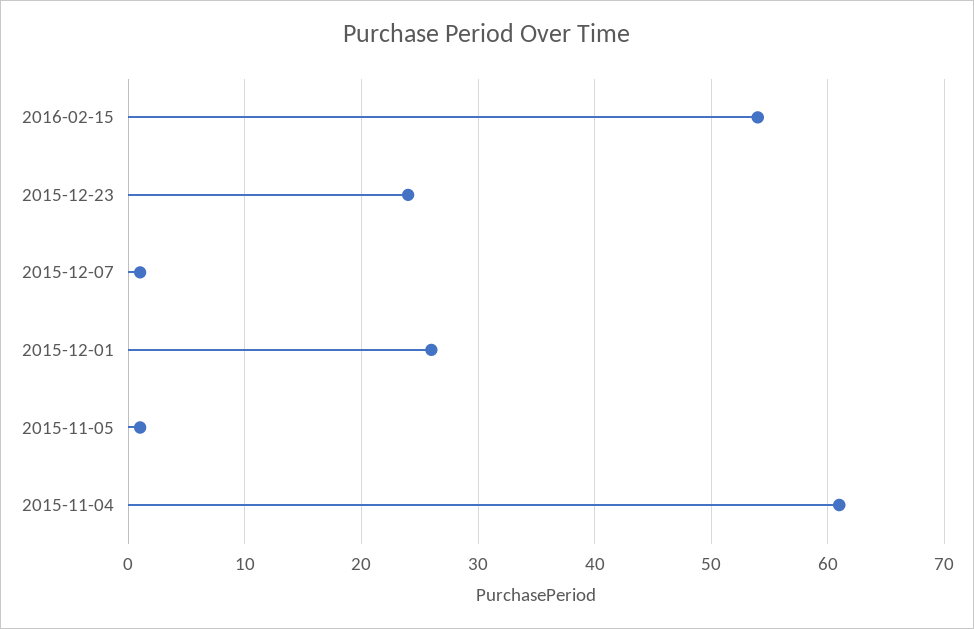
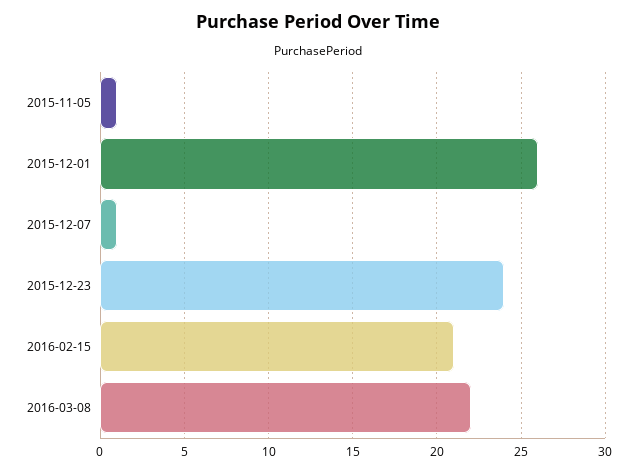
2016-02-15: 54 -> 21
2015-11-04: 61 -> none
2016-03-08: none -> 22

